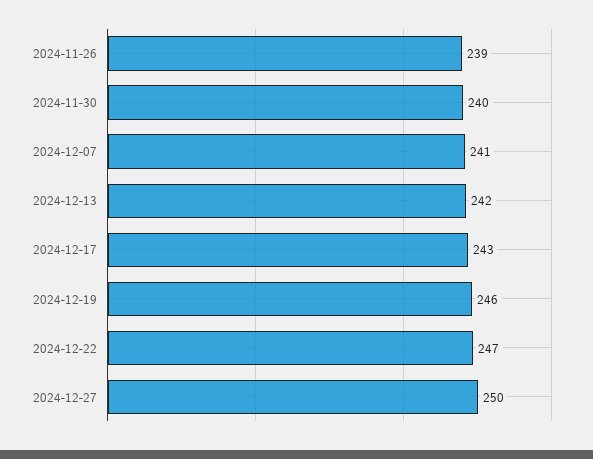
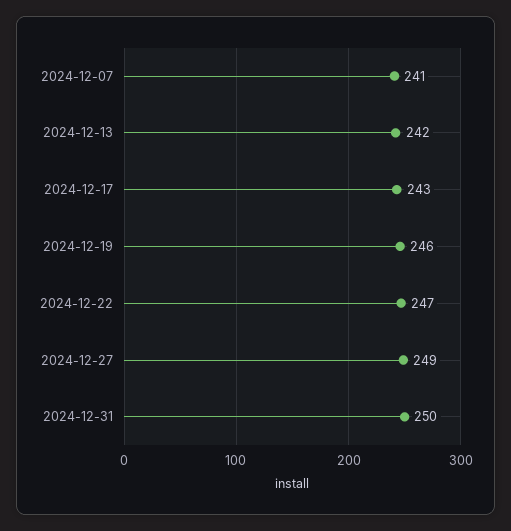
2024-11-26: 239 -> none
2024-11-30: 240 -> none
2024-12-27: 250 -> 249
2024-12-31: none -> 250

